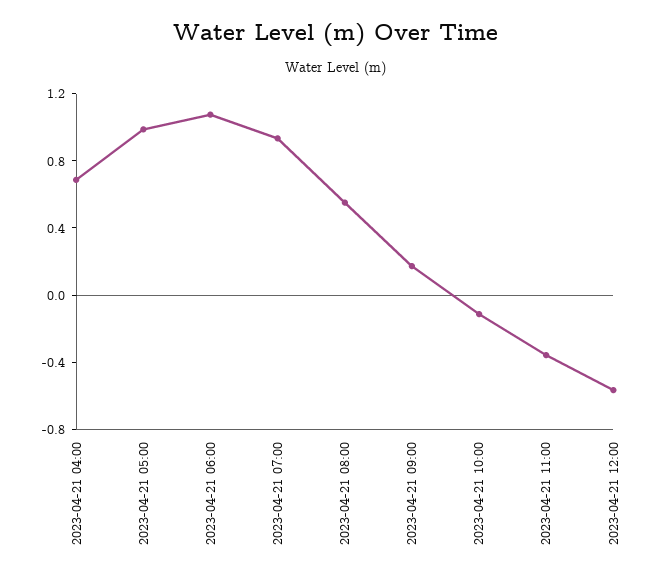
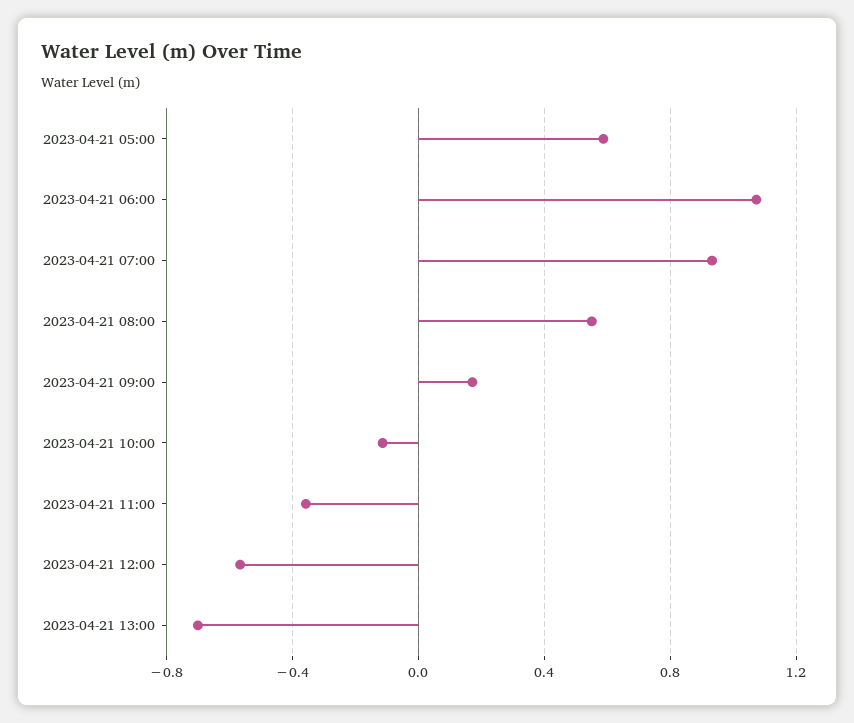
2023-04-21 04:00: 0.7 -> none
2023-04-21 05:00: 1 -> 0.6
2023-04-21 13:00: none -> -0.7

